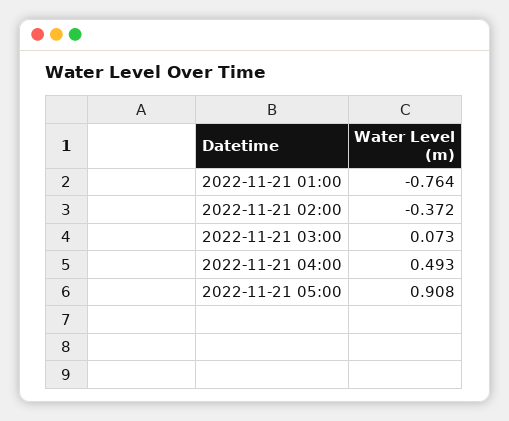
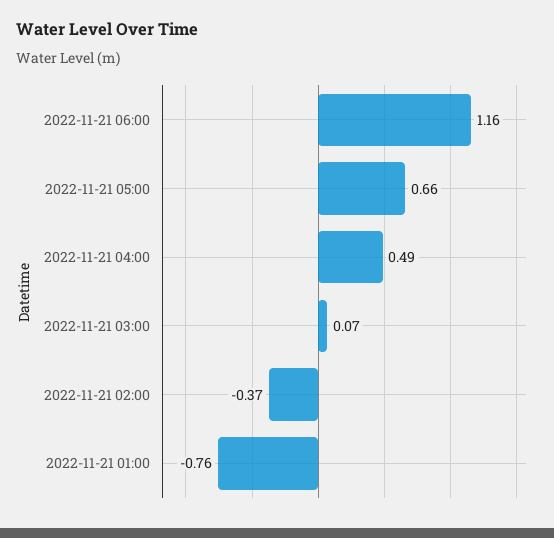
2022-11-21 05:00: 0.908 -> 0.66
2022-11-21 06:00: none -> 1.16

